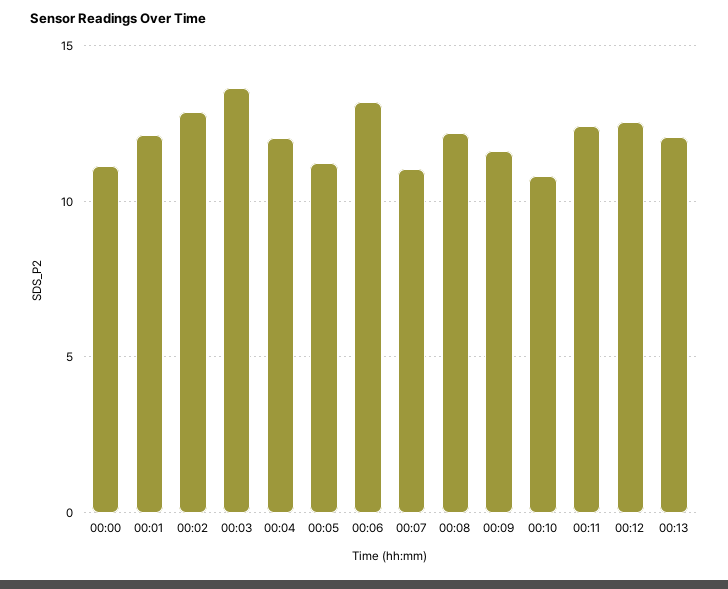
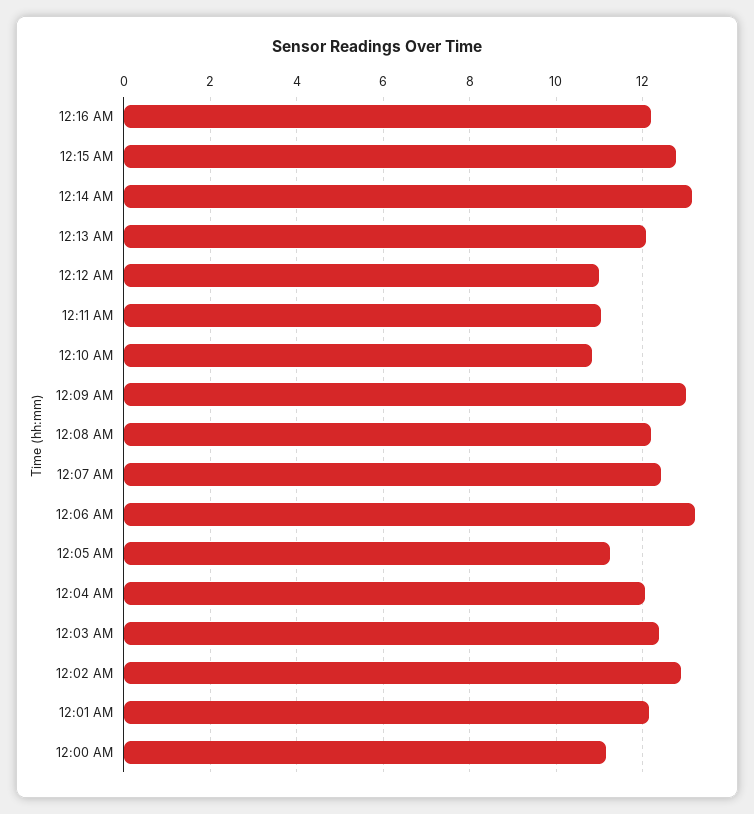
00:03: 13.5 -> 12.4
00:07: 11 -> 12.4
00:09: 11.5 -> 13
00:11: 12.5 -> 11
00:12: 12.5 -> 11
12:16 AM: none -> 12.2
12:15 AM: none -> 12.8
12:14 AM: none -> 13.2

